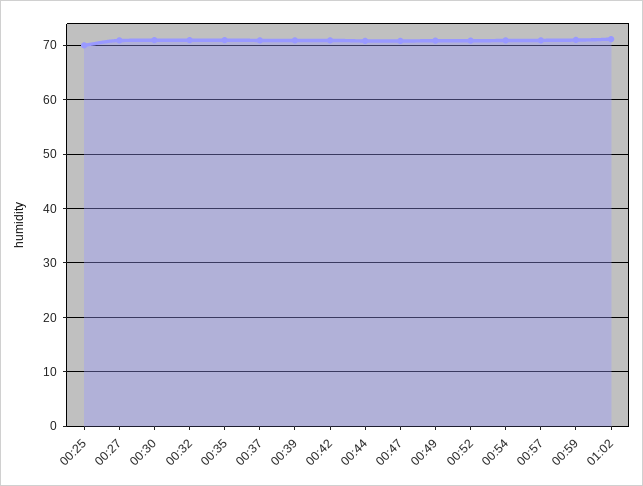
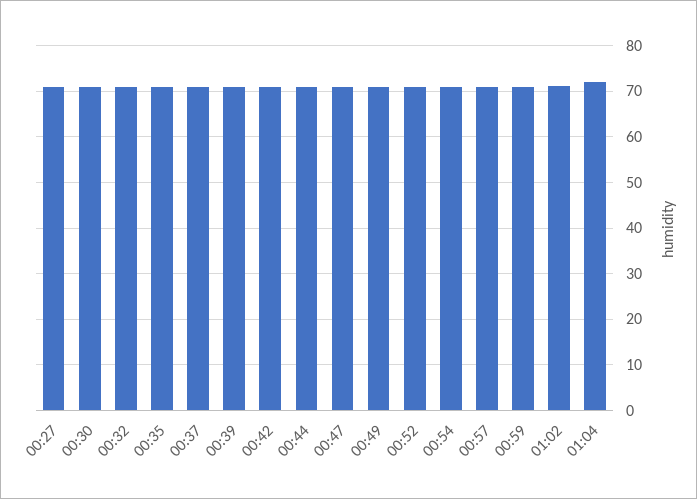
00:25: 70 -> none
01:04: none -> 72

